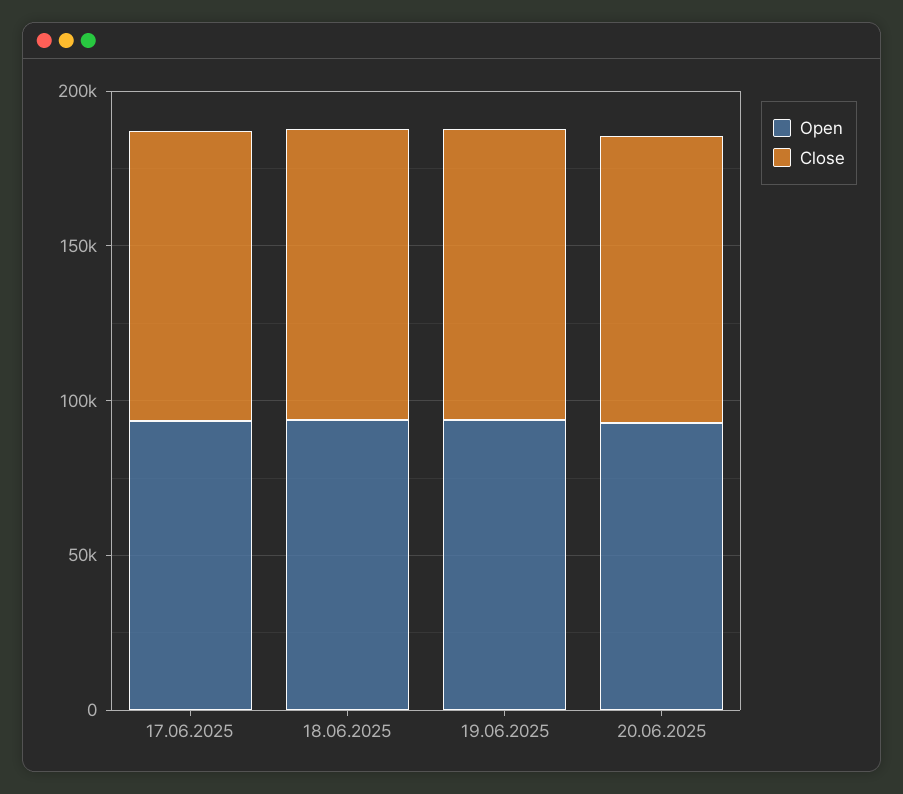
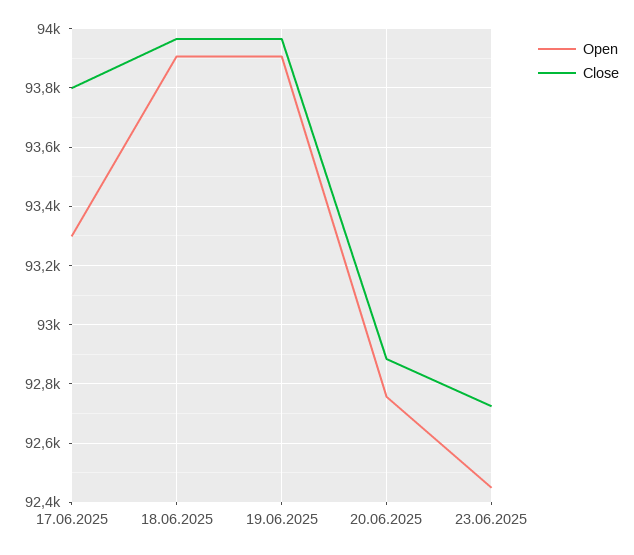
Open, 23.06.2025: none -> 92450
Close, 23.06.2025: none -> 92725

